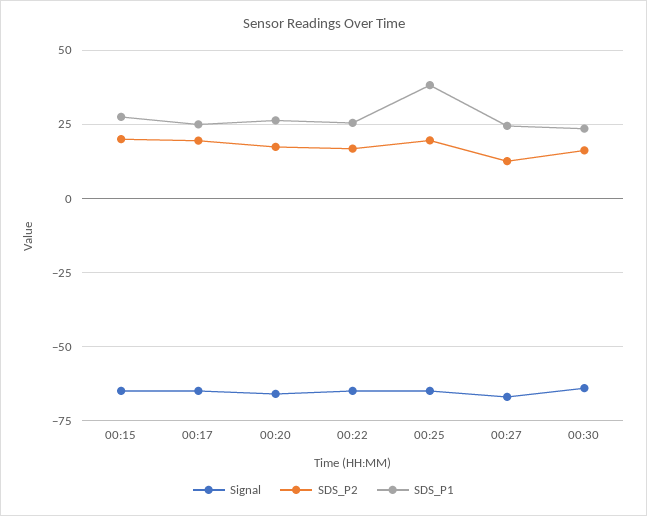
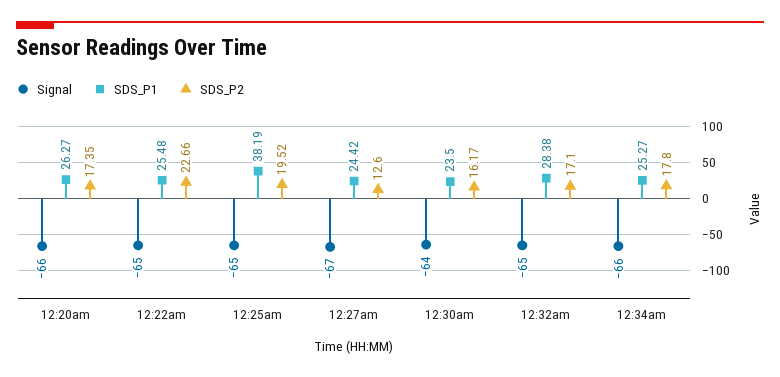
Signal, 00:15: -65 -> none
SDS_P2, 00:15: 20 -> none
SDS_P1, 00:15: 27.5 -> none
Signal, 00:17: -65 -> none
SDS_P2, 00:17: 20 -> none
SDS_P1, 00:17: 25 -> none
SDS_P2, 00:22: 17.5 -> 22.66
Signal, 12:32am: none -> -65
SDS_P1, 12:32am: none -> 28.38
SDS_P2, 12:32am: none -> 17.1
Signal, 12:34am: none -> -66
SDS_P1, 12:34am: none -> 25.27
SDS_P2, 12:34am: none -> 17.8

